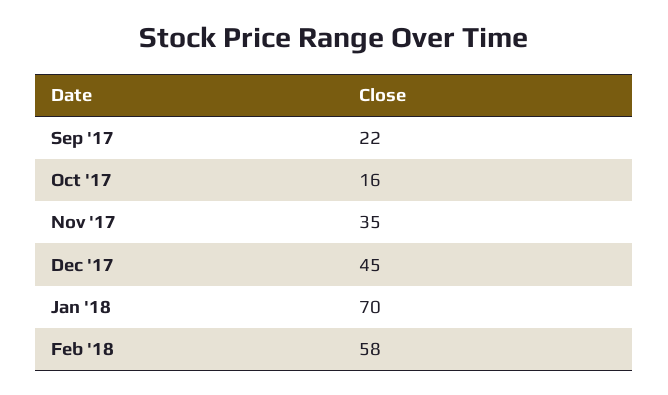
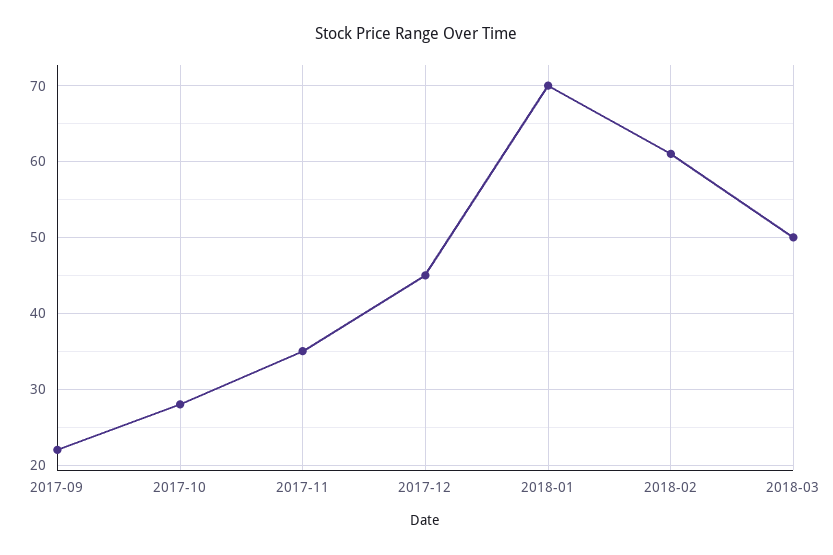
Oct '17: 16 -> 28
Feb '18: 58 -> 61
2018-03: none -> 50

